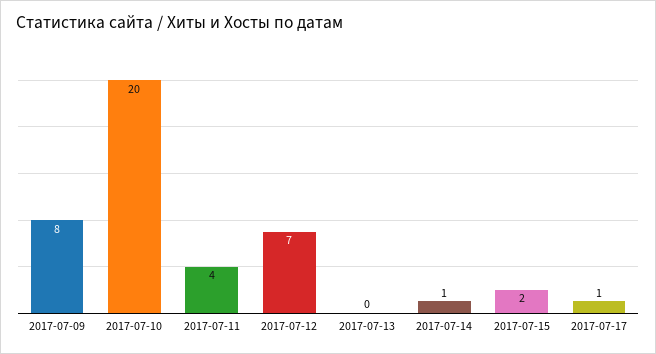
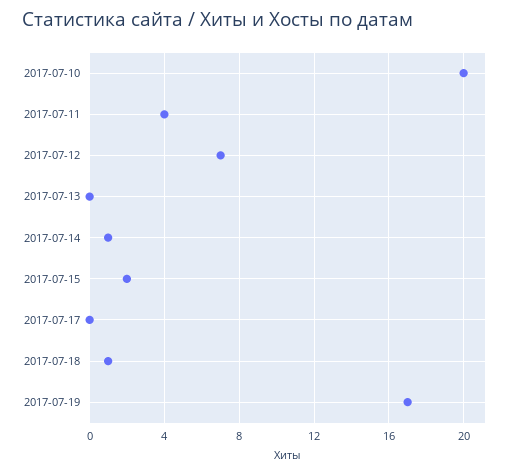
2017-07-09: 8 -> none
2017-07-17: 1 -> 0
2017-07-18: none -> 1
2017-07-19: none -> 17

